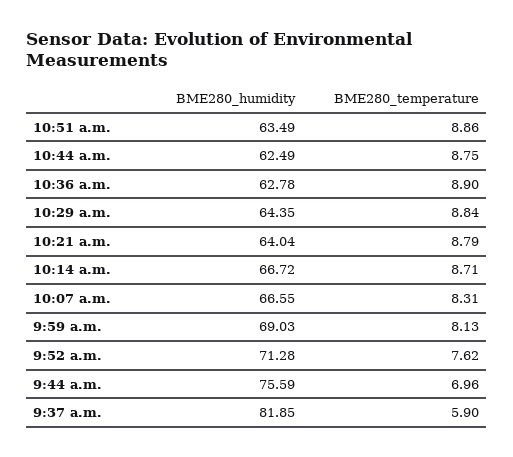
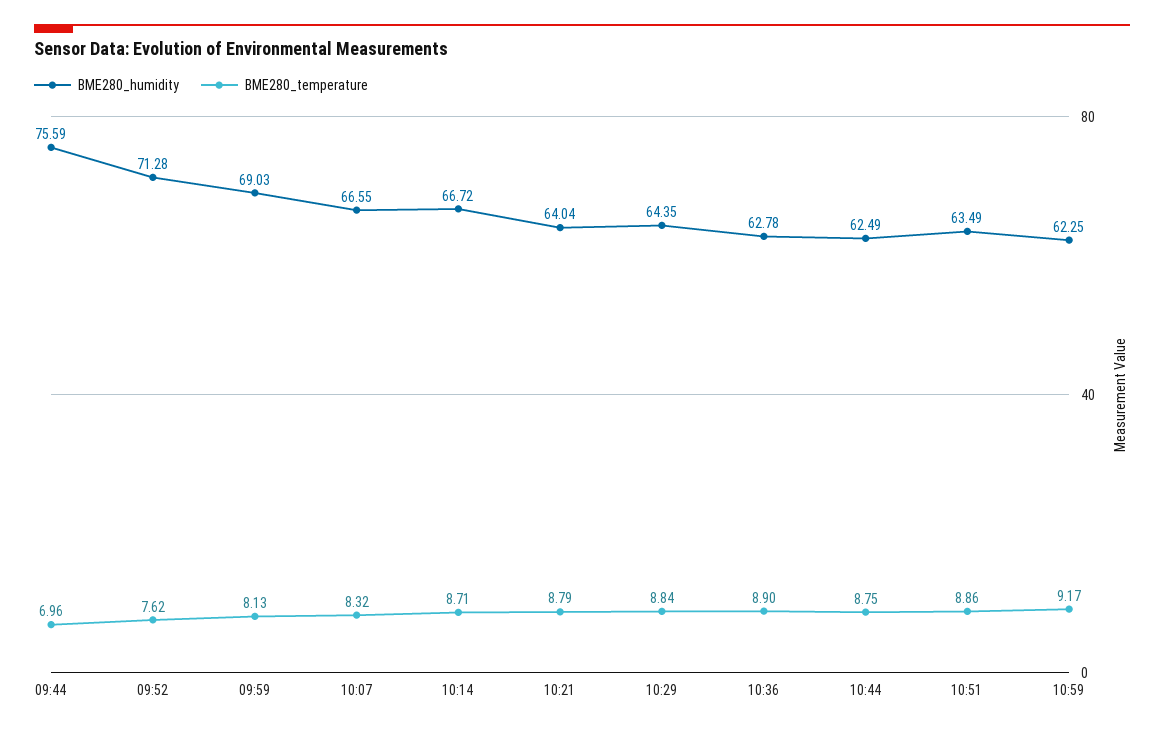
BME280_temperature, 10:07 a.m.: 8.31 -> 8.32
BME280_humidity, 9:37 a.m.: 81.85 -> none
BME280_temperature, 9:37 a.m.: 5.9 -> none
BME280_humidity, 10:59: none -> 62.25
BME280_temperature, 10:59: none -> 9.17

